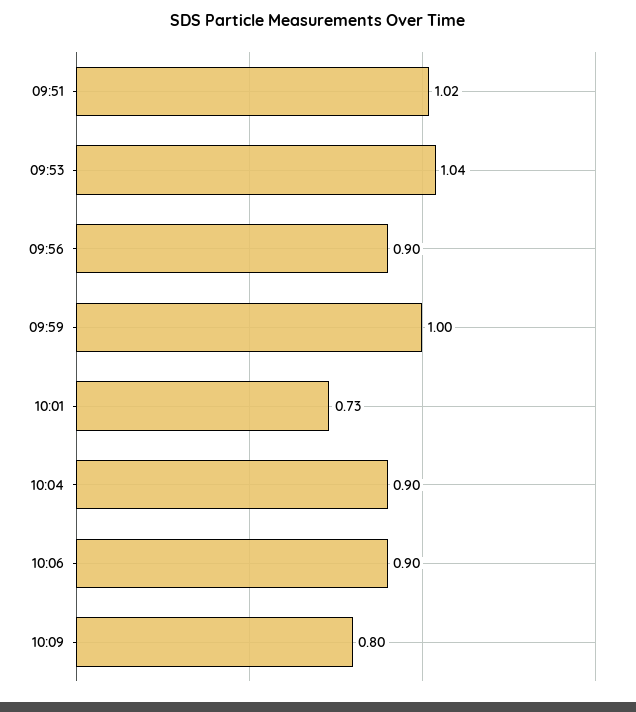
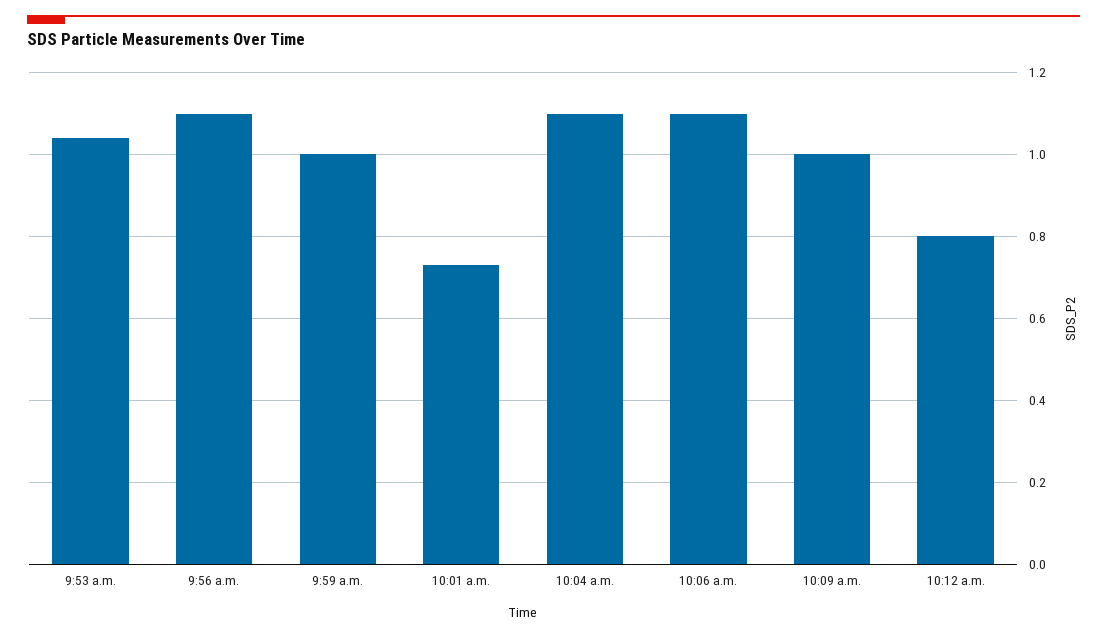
09:51: 1.02 -> none
09:56: 0.9 -> 1.1
10:04: 0.9 -> 1.1
10:06: 0.9 -> 1.1
10:09: 0.8 -> 1
10:12 a.m.: none -> 0.8

